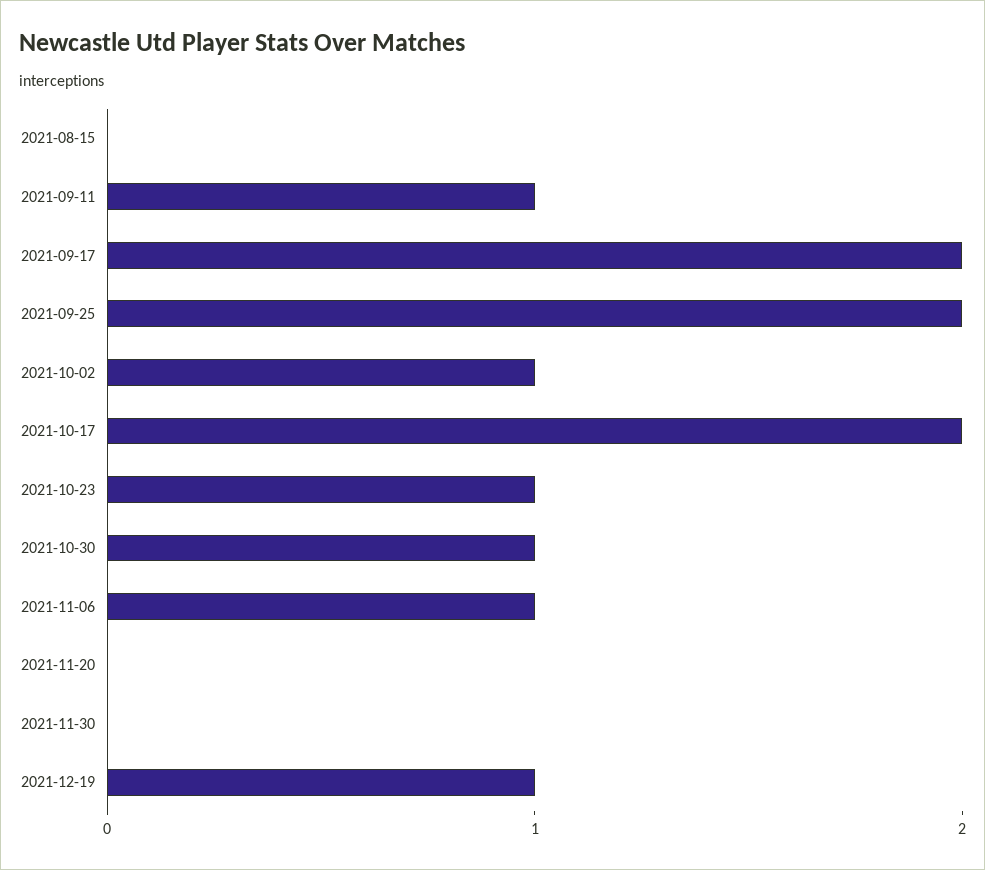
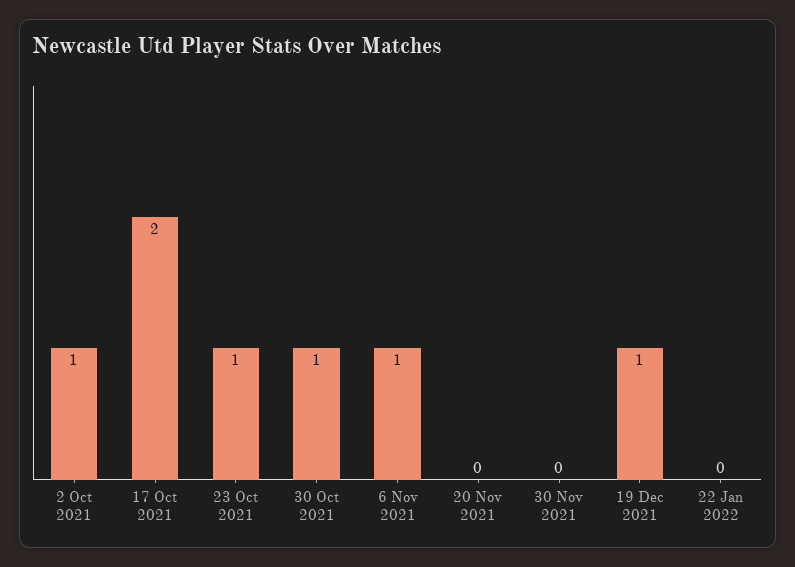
2021-08-15: 0 -> none
2021-09-11: 1 -> none
2021-09-17: 2 -> none
2021-09-25: 2 -> none
22 Jan 2022: none -> 0

